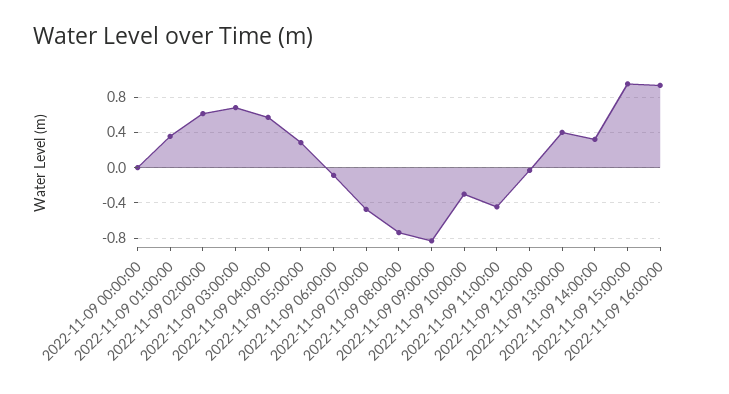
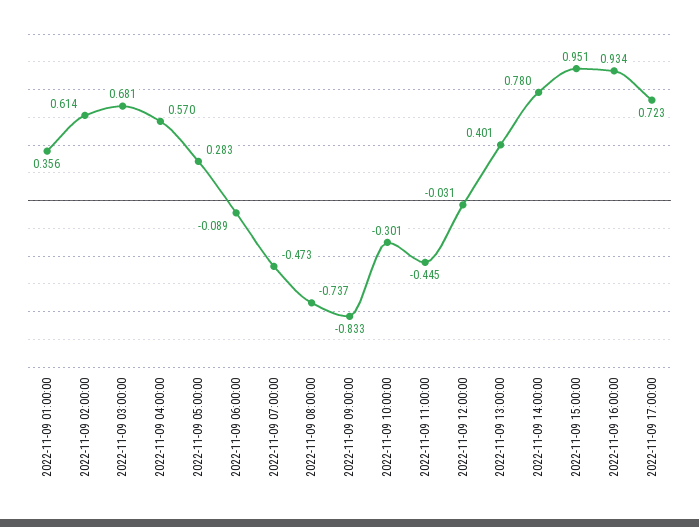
2022-11-09 00:00:00: 0 -> none
2022-11-09 14:00:00: 0.3 -> 0.78
2022-11-09 17:00:00: none -> 0.723

